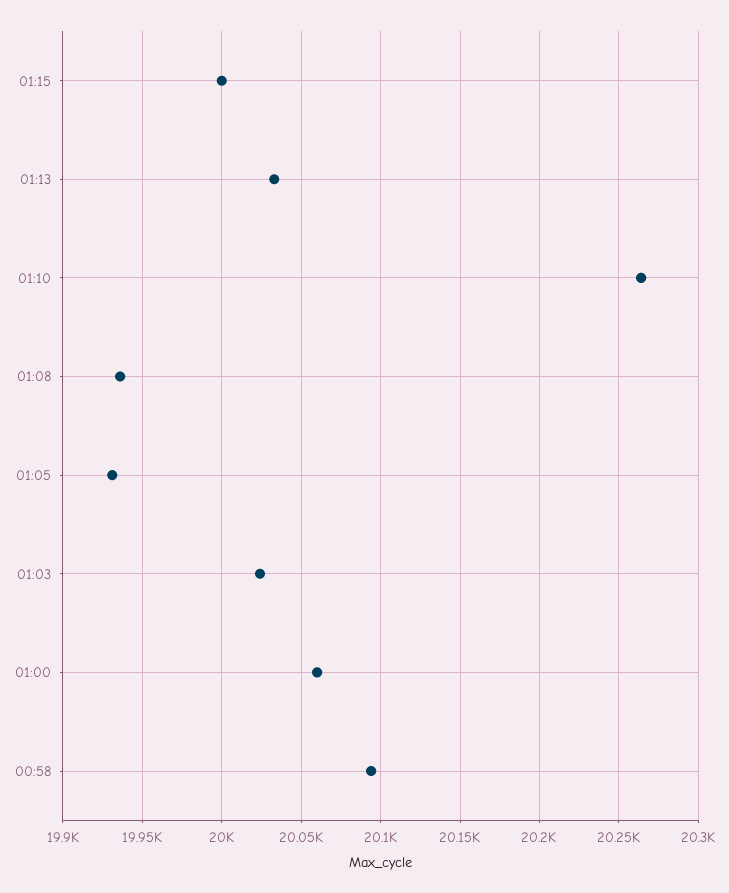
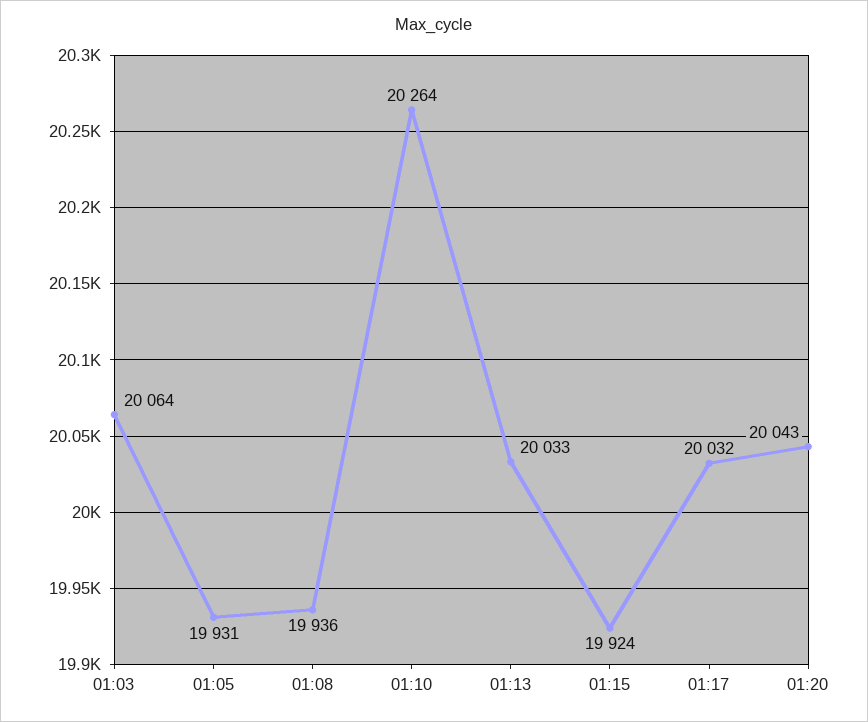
01:15: 20000 -> 19924
01:03: 20025 -> 20064
01:00: 20060 -> none
00:58: 20095 -> none
01:17: none -> 20032
01:20: none -> 20043

